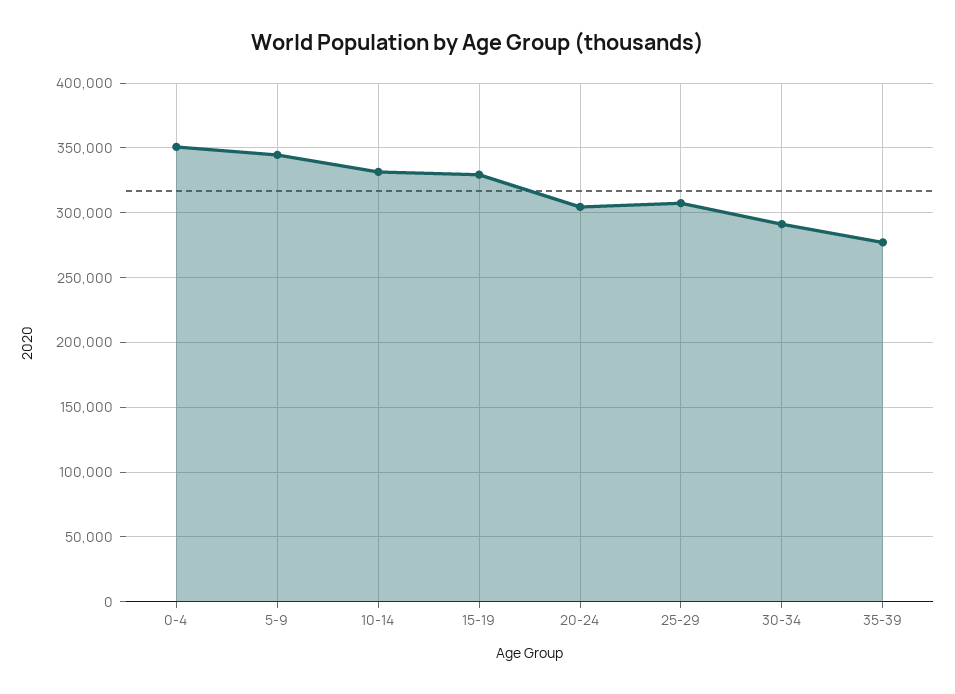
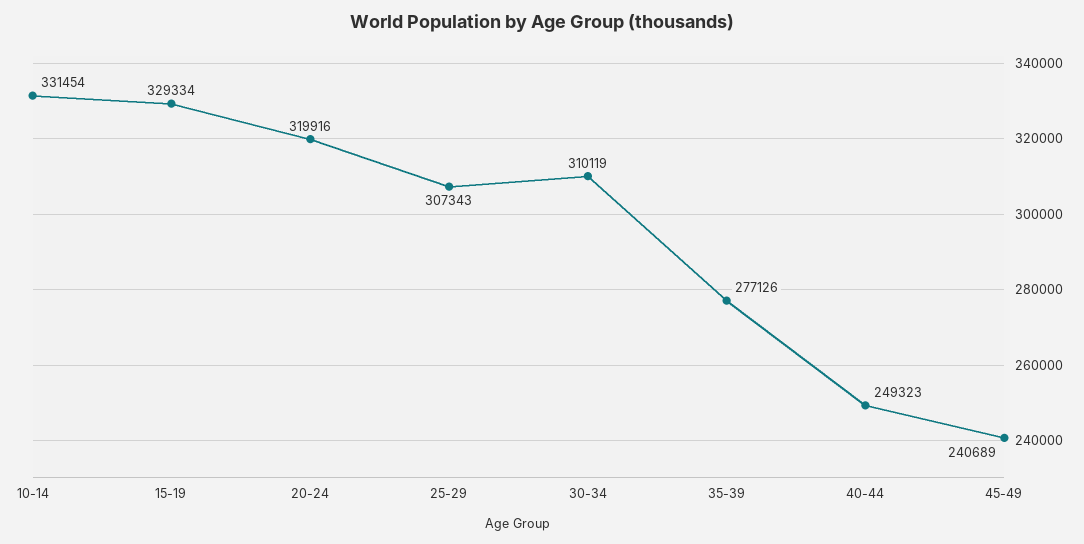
0-4: 350000 -> none
5-9: 345000 -> none
20-24: 305000 -> 319916
30-34: 290000 -> 310119
40-44: none -> 249323
45-49: none -> 240689

